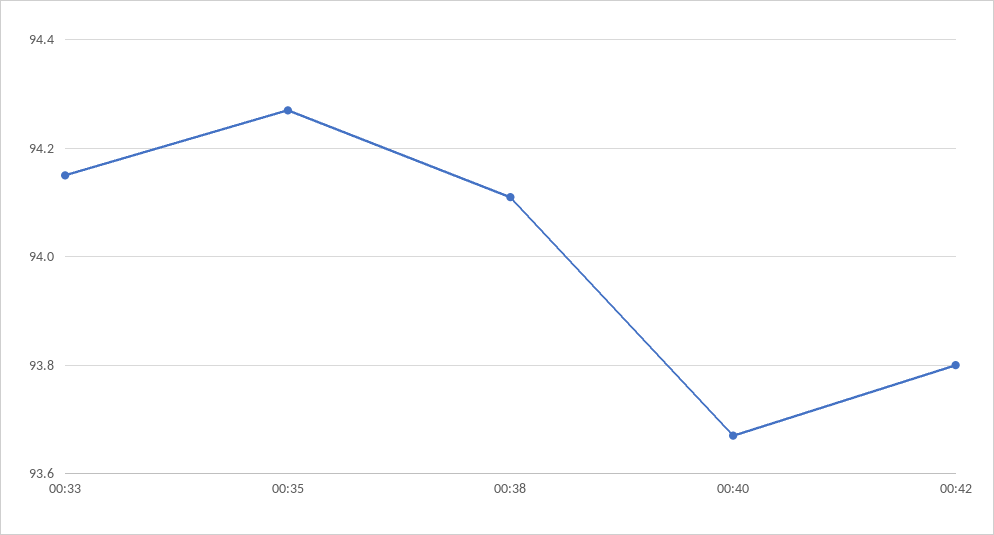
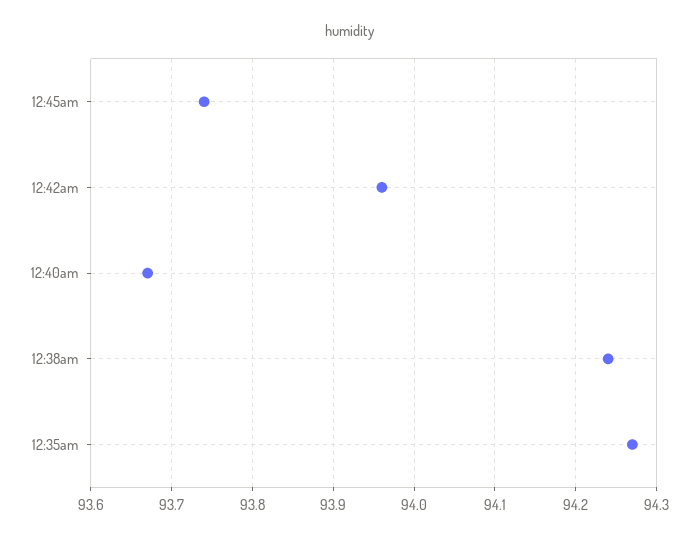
00:33: 94.15 -> none
00:38: 94.1 -> 94.24
00:42: 93.8 -> 93.96
12:45am: none -> 93.74

